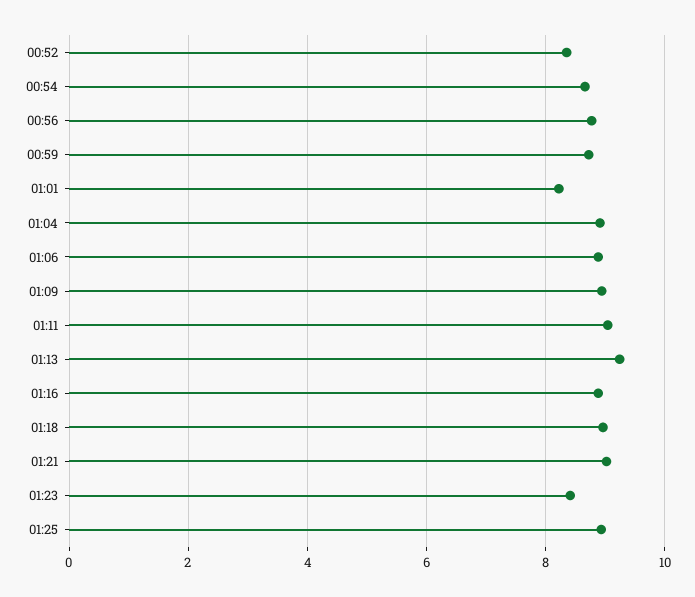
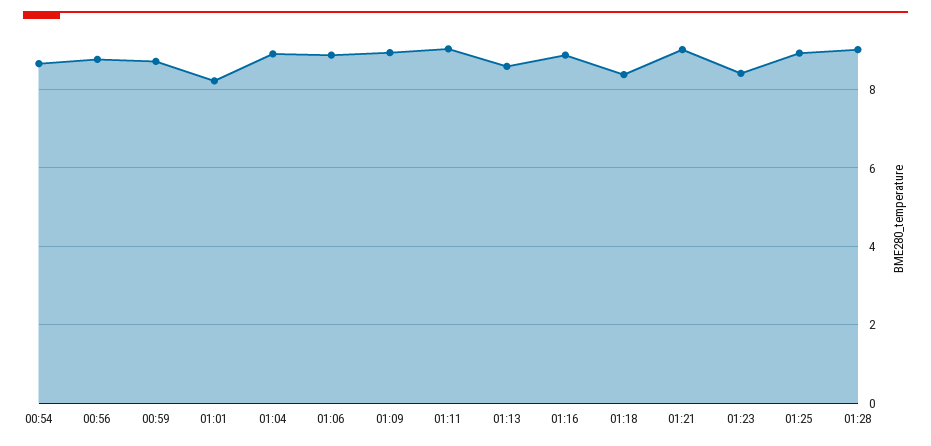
00:52: 8.4 -> none
01:13: 9.2 -> 8.6
01:18: 9 -> 8.4
01:28: none -> 9

